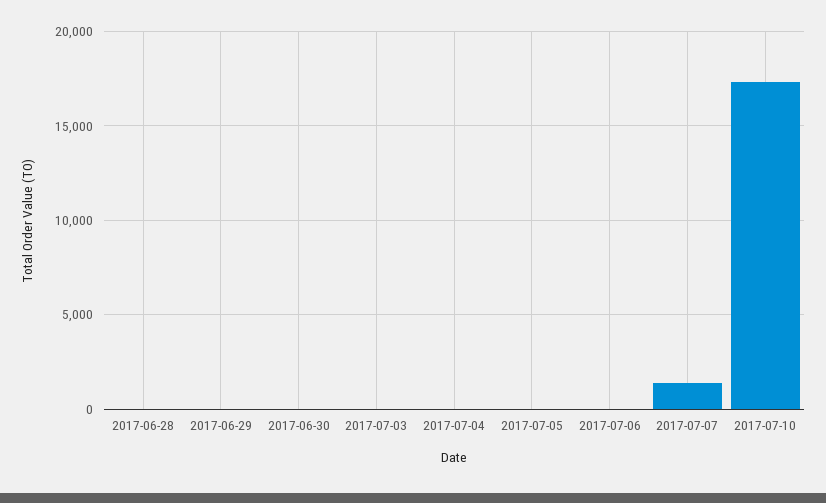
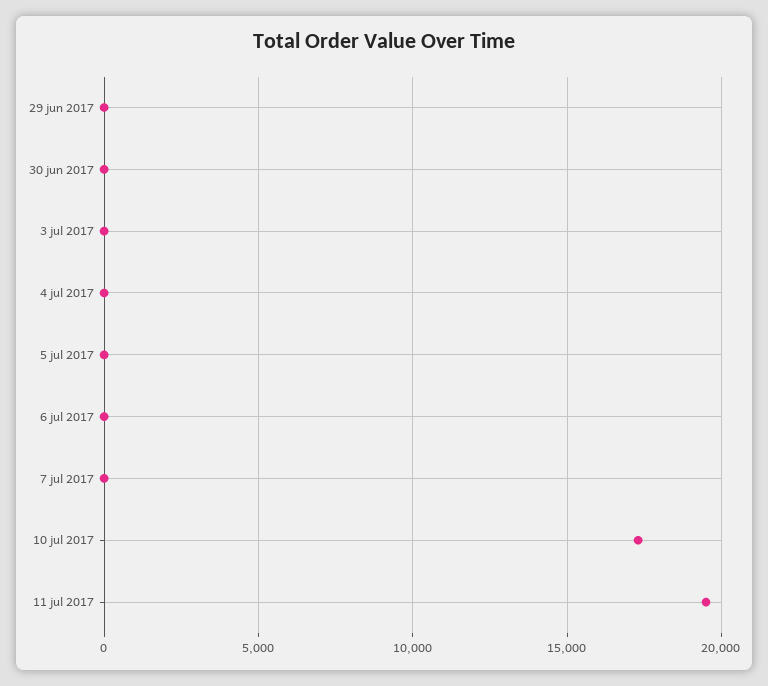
2017-06-28: 0 -> none
2017-07-07: 1500 -> 0
11 jul 2017: none -> 19500

